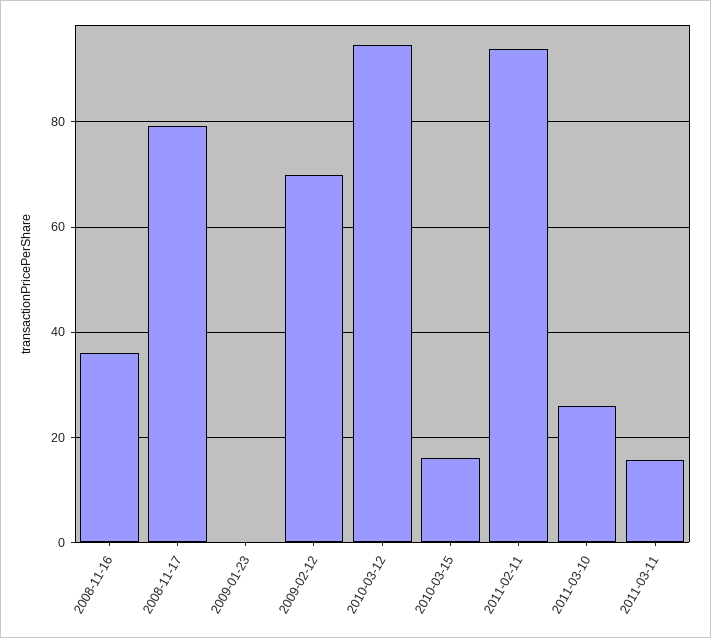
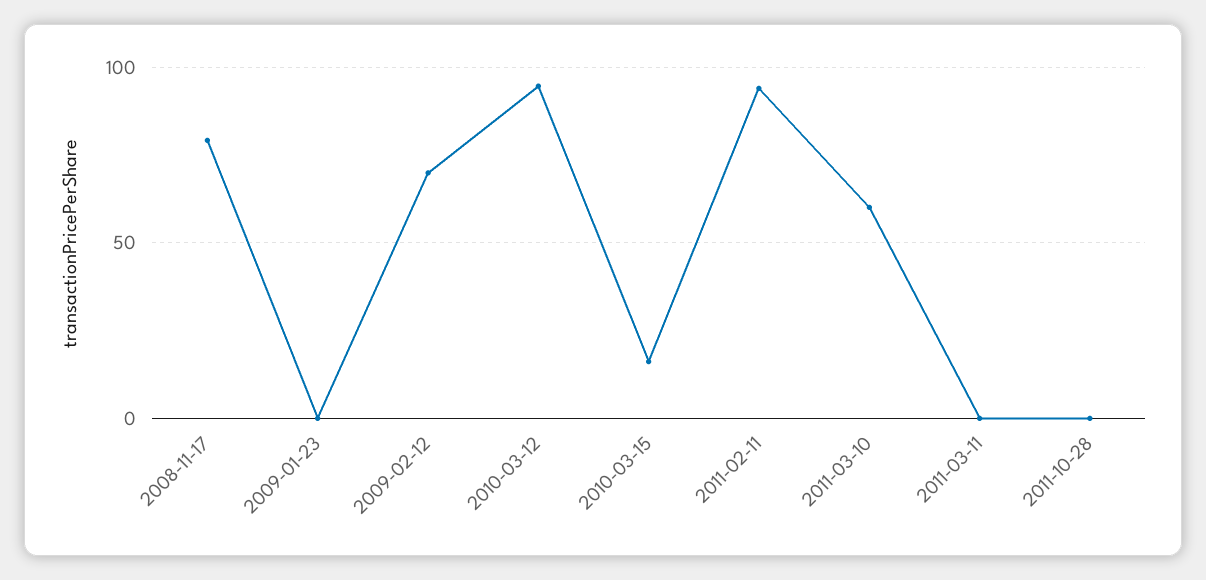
2008-11-16: 36 -> none
2011-03-10: 26 -> 60
2011-03-11: 16 -> 0
2011-10-28: none -> 0

